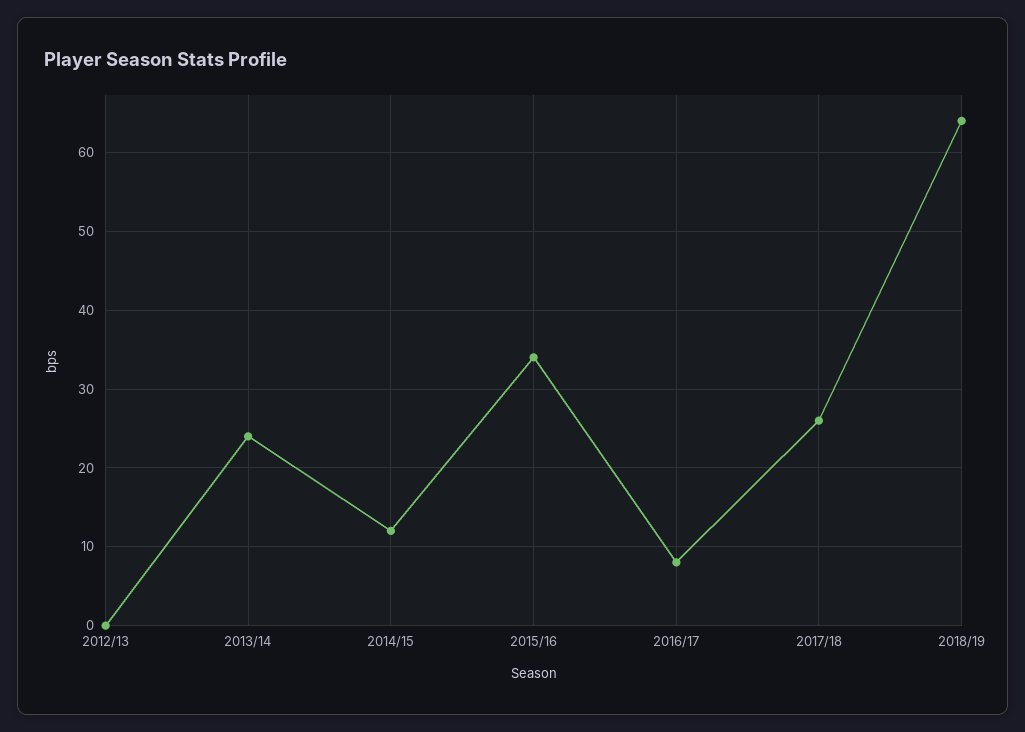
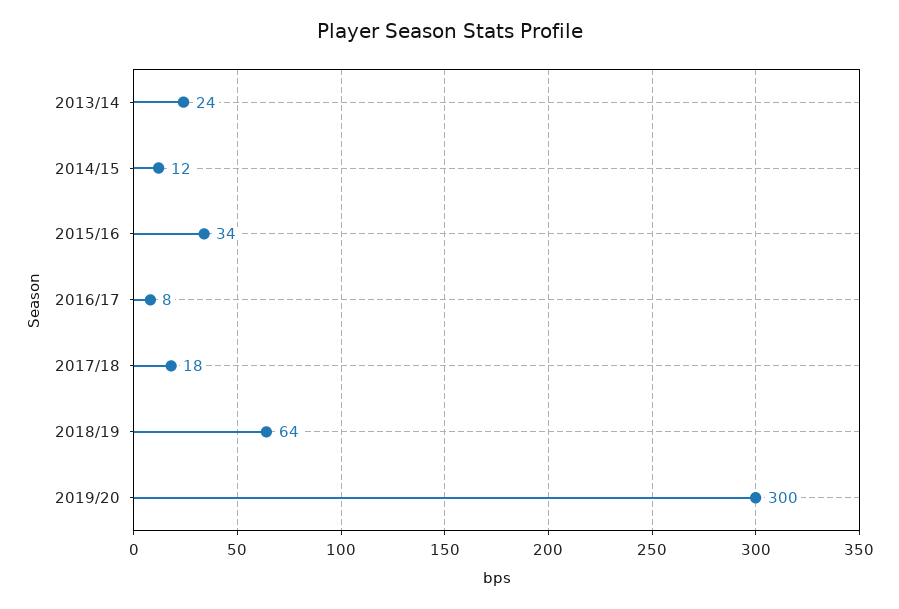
2012/13: 0 -> none
2017/18: 26 -> 18
2019/20: none -> 300

